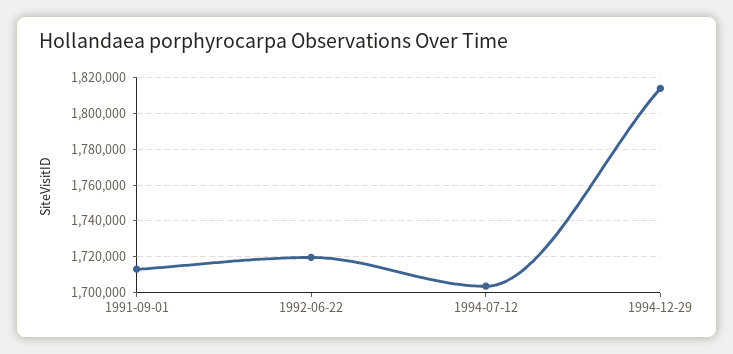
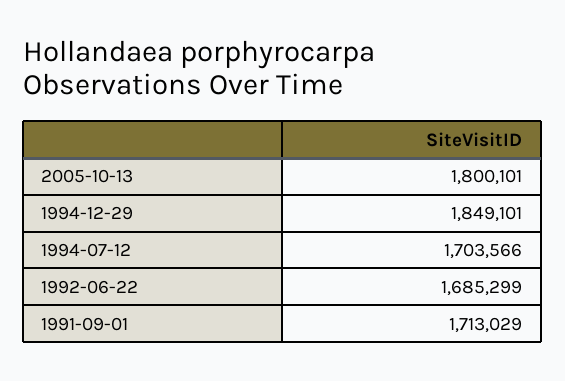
1992-06-22: 1720000 -> 1685299
1994-12-29: 1815000 -> 1849101
2005-10-13: none -> 1800101

